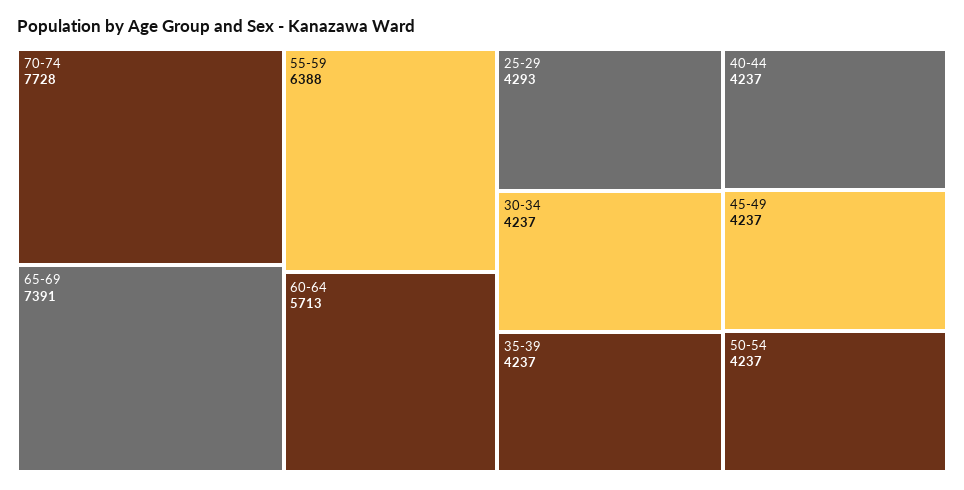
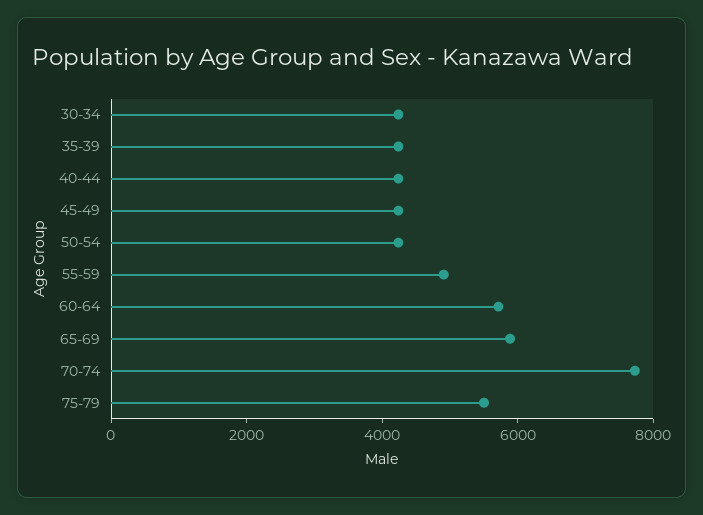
65-69: 7391 -> 6000
55-59: 6388 -> 5000
25-29: 4293 -> none
75-79: none -> 5500

